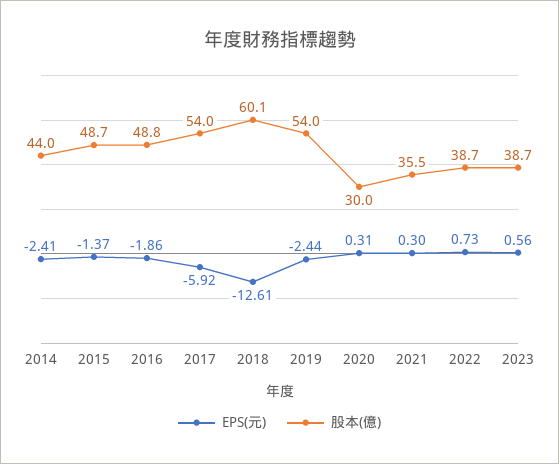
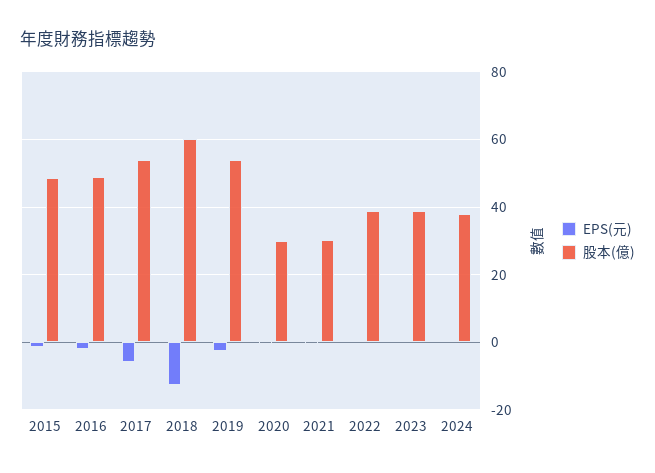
EPS(元), 2014: -2.41 -> none
股本(億), 2014: 44 -> none
股本(億), 2021: 35.5 -> 30
EPS(元), 2024: none -> 0
股本(億), 2024: none -> 38

